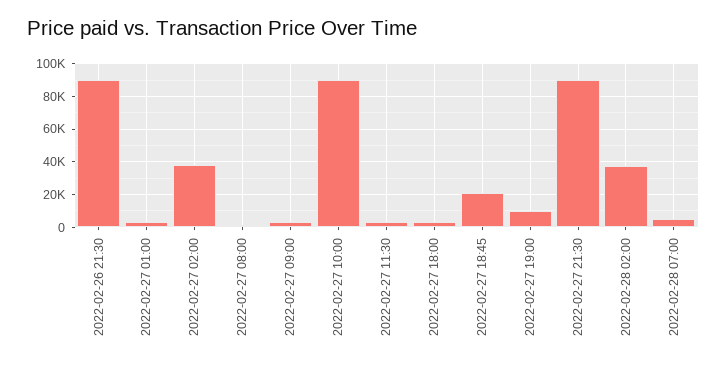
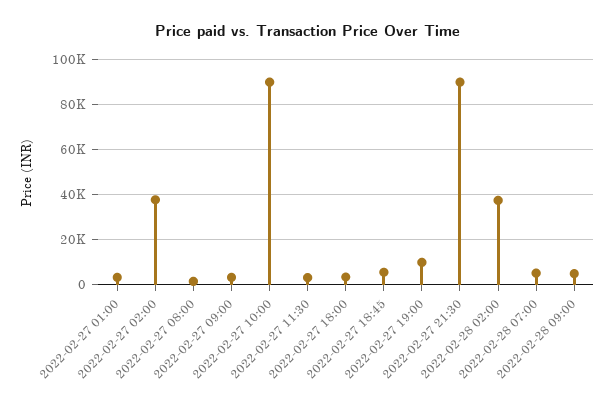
2022-02-26 21:30: 90000 -> none
2022-02-27 18:45: 20000 -> 5000
2022-02-28 09:00: none -> 5000

